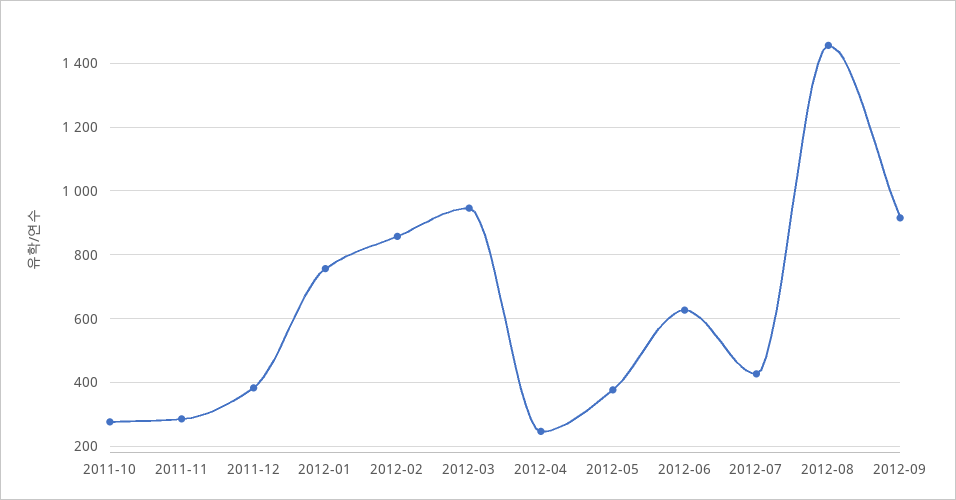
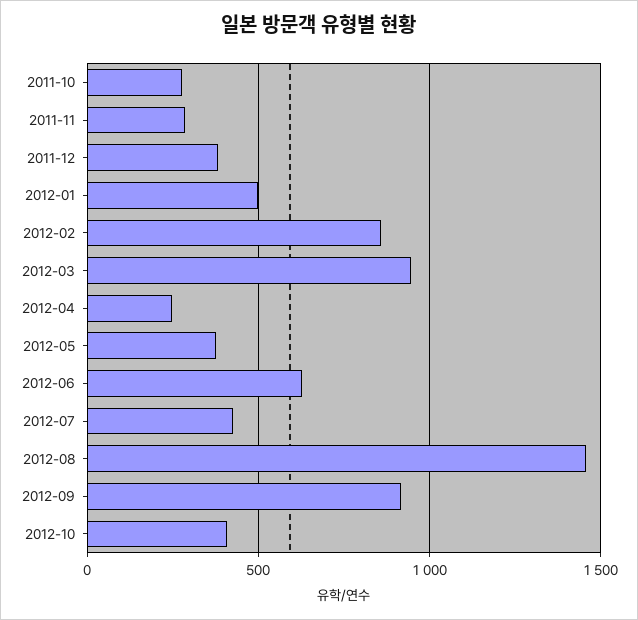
2012-01: 760 -> 500
2012-10: none -> 400

